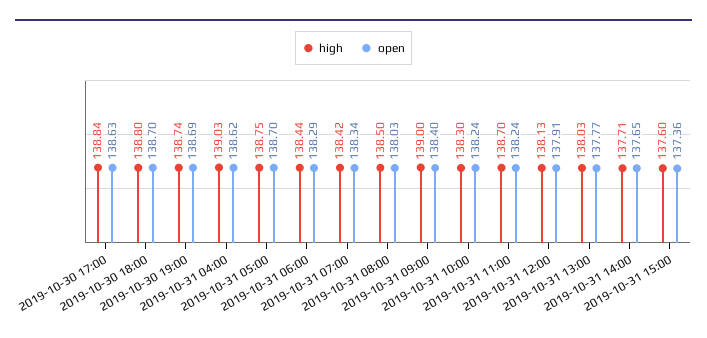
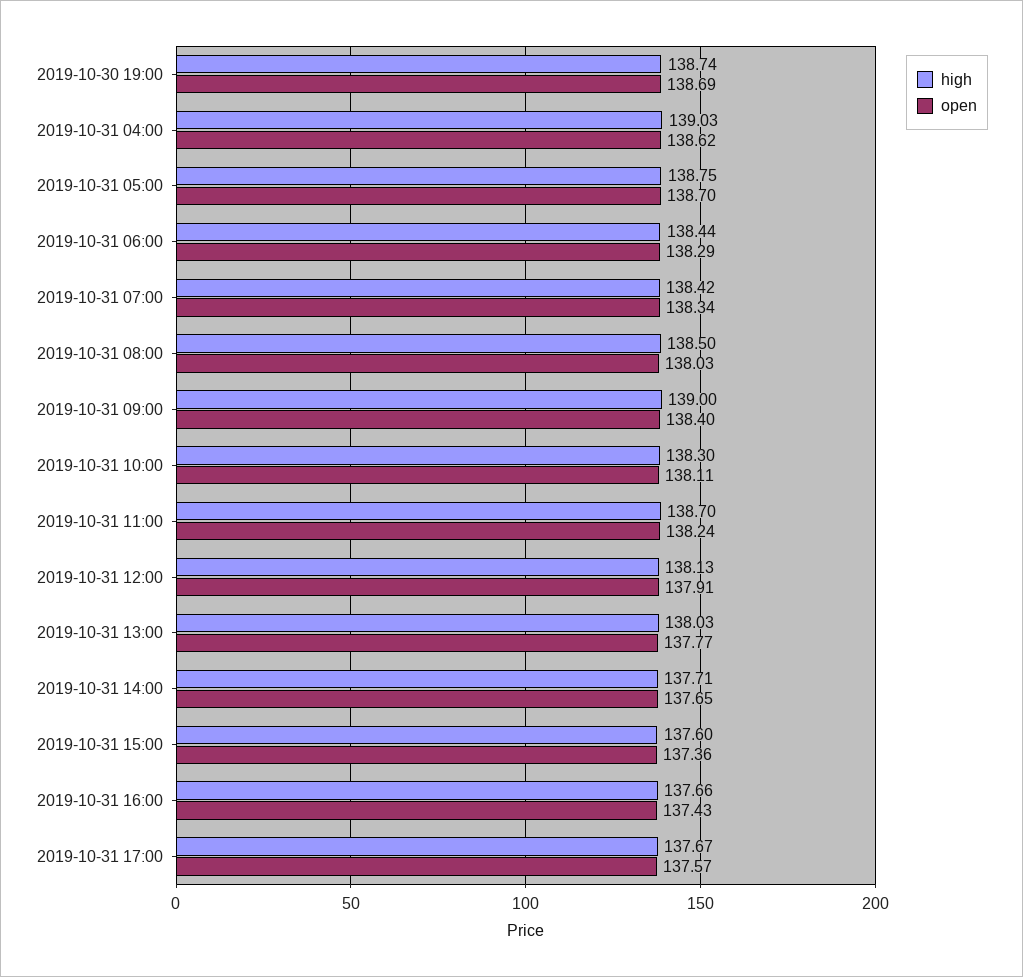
high, 2019-10-30 17:00: 138.84 -> none
open, 2019-10-30 17:00: 138.63 -> none
high, 2019-10-30 18:00: 138.8 -> none
open, 2019-10-30 18:00: 138.7 -> none
open, 2019-10-31 10:00: 138.24 -> 138.11
high, 2019-10-31 16:00: none -> 137.66
open, 2019-10-31 16:00: none -> 137.43
high, 2019-10-31 17:00: none -> 137.67
open, 2019-10-31 17:00: none -> 137.57

